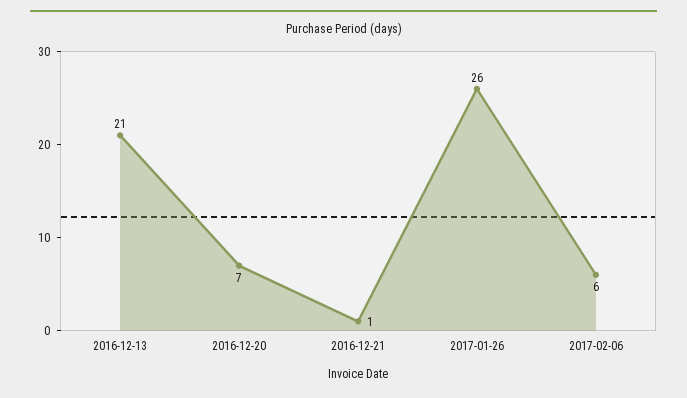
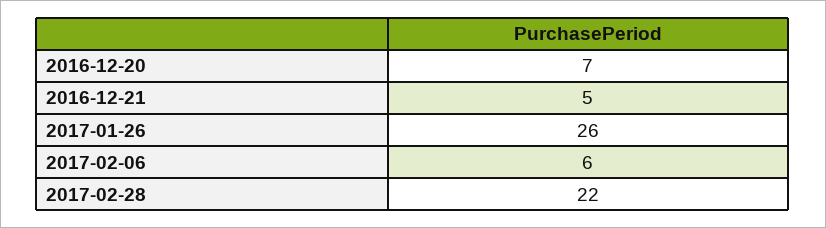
2016-12-13: 21 -> none
2016-12-21: 1 -> 5
2017-02-28: none -> 22

